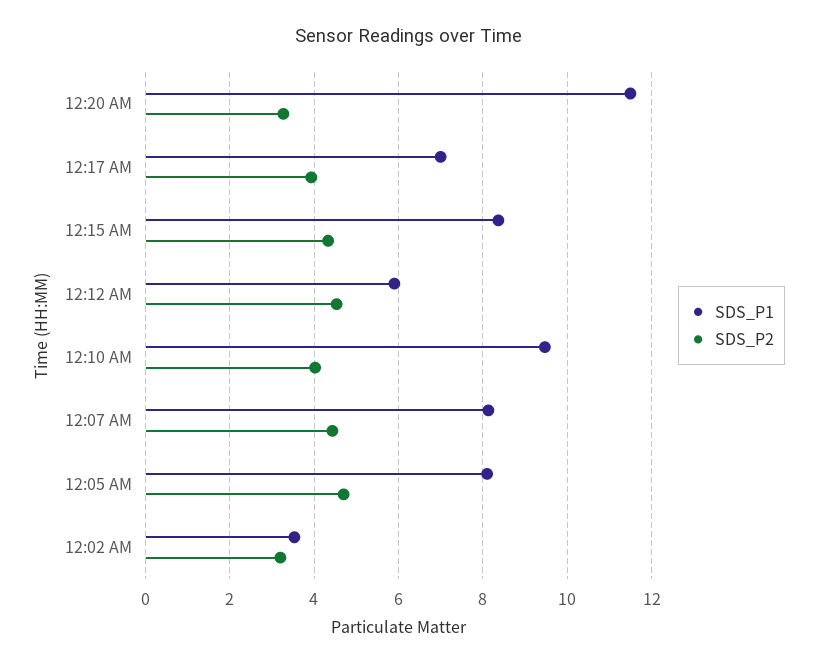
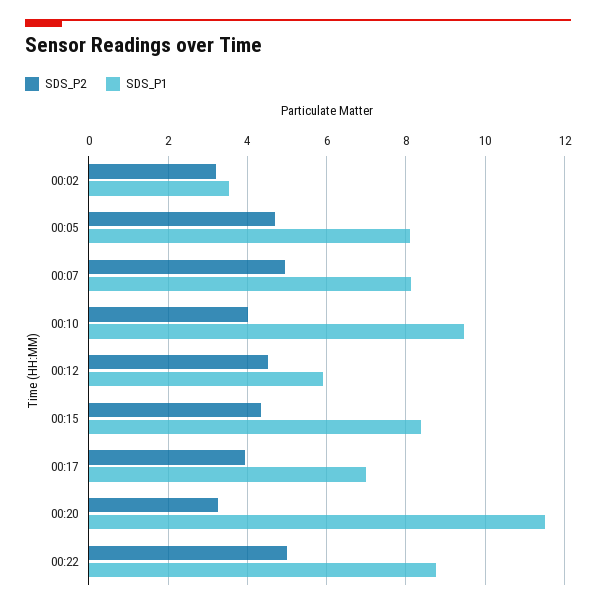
SDS_P2, 12:07 AM: 4.4 -> 5
SDS_P2, 00:22: none -> 5
SDS_P1, 00:22: none -> 8.8

